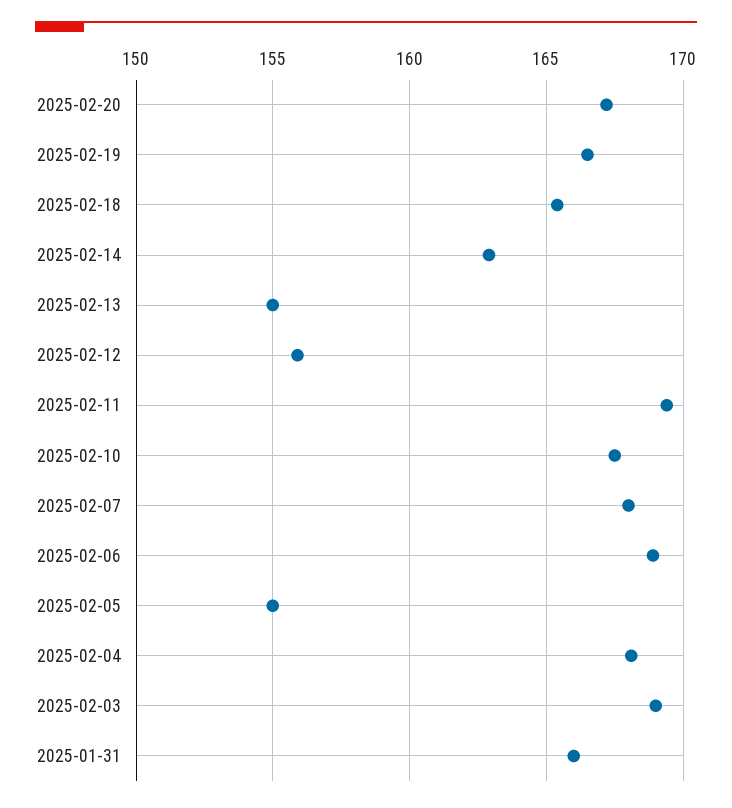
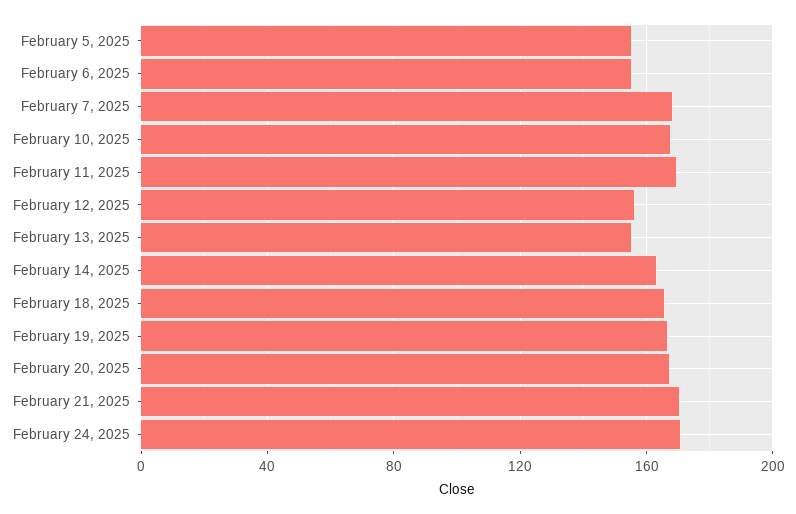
2025-02-06: 169 -> 155
2025-02-04: 168 -> none
2025-02-03: 169 -> none
2025-01-31: 166 -> none
February 21, 2025: none -> 170
February 24, 2025: none -> 170

